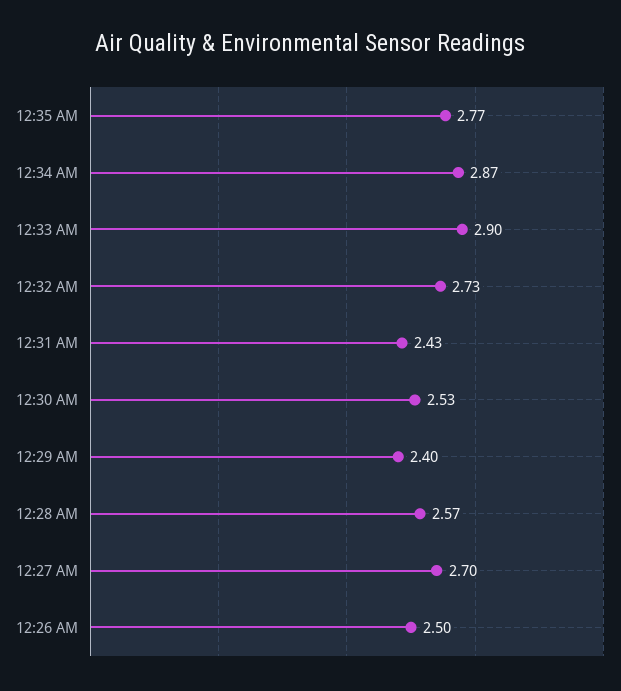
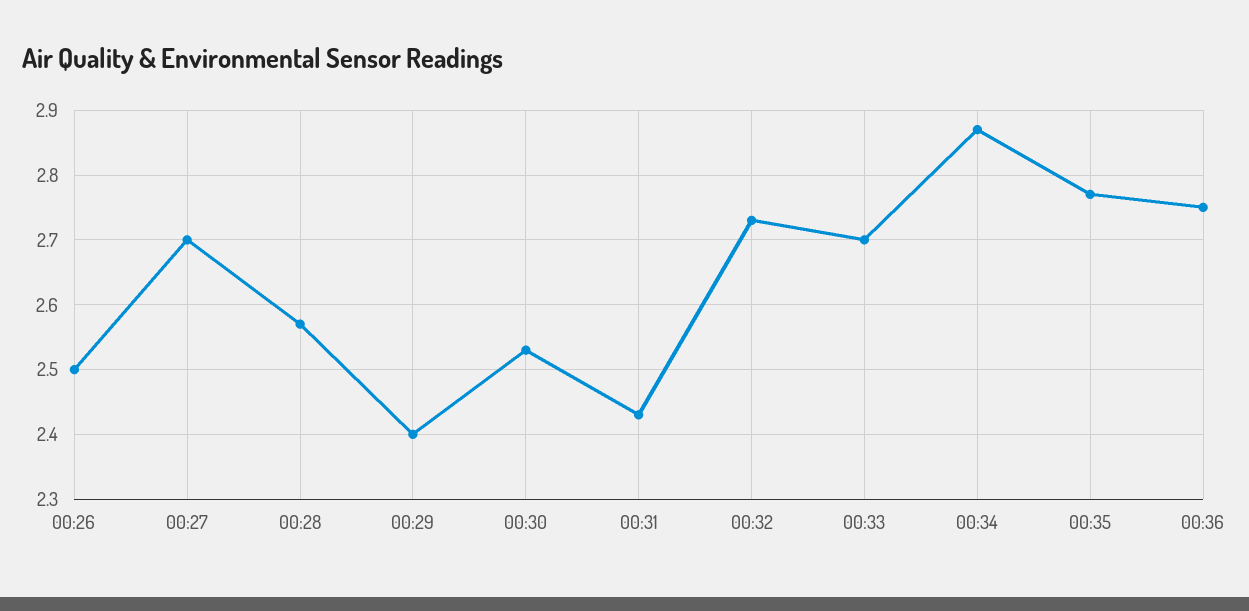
12:33 AM: 2.9 -> 2.7
00:36: none -> 2.75

